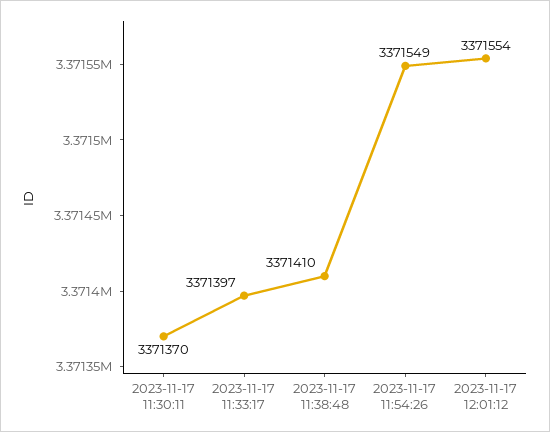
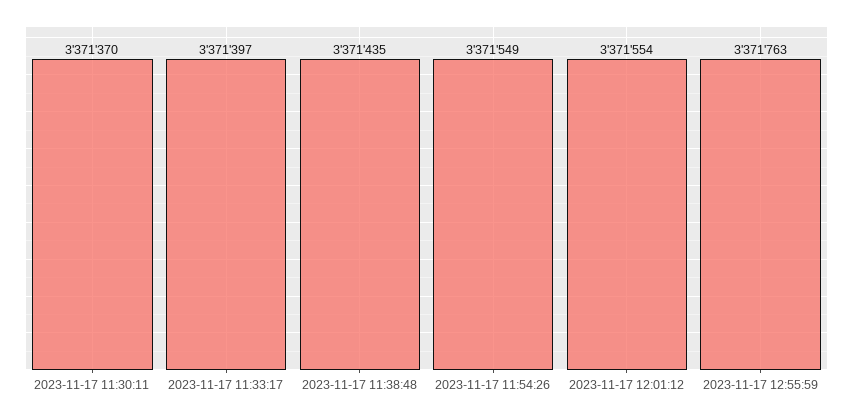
2023-11-17 11:38:48: 3371410 -> 3371435
2023-11-17 12:55:59: none -> 3371763

